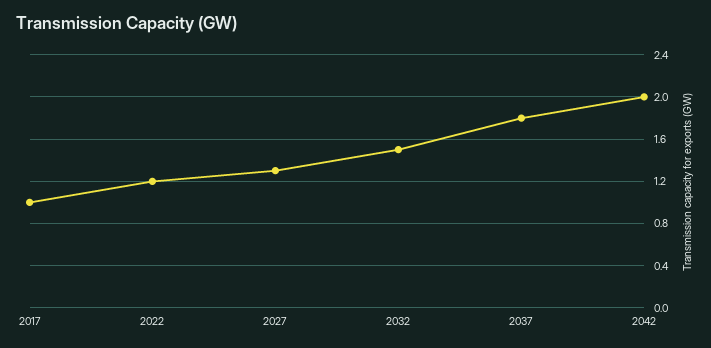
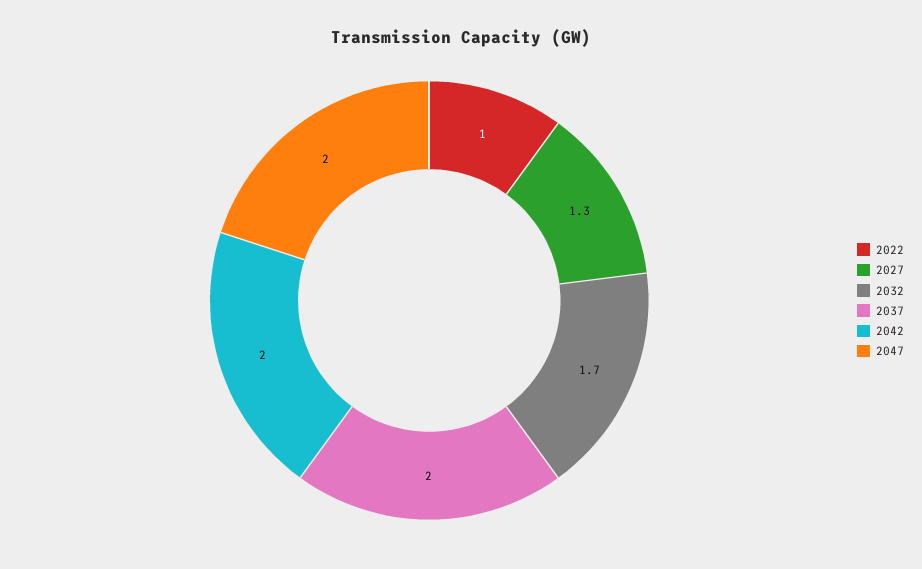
2017: 1 -> none
2022: 1.2 -> 1
2032: 1.5 -> 1.7
2037: 1.8 -> 2
2047: none -> 2

